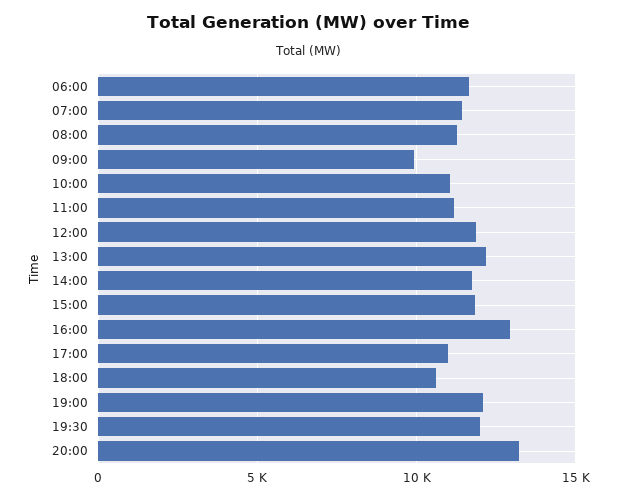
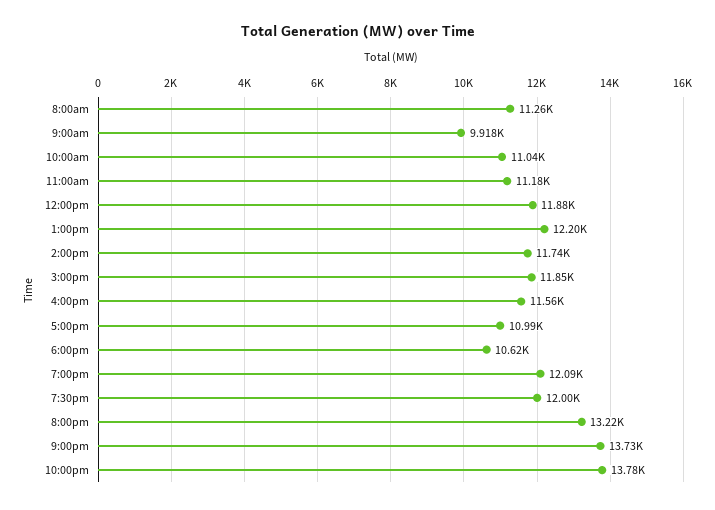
06:00: 11500 -> none
07:00: 11500 -> none
16:00: 13000 -> 11560
9:00pm: none -> 13730
10:00pm: none -> 13780

